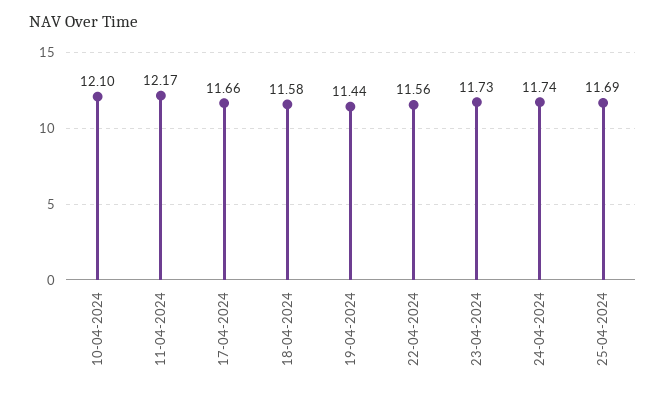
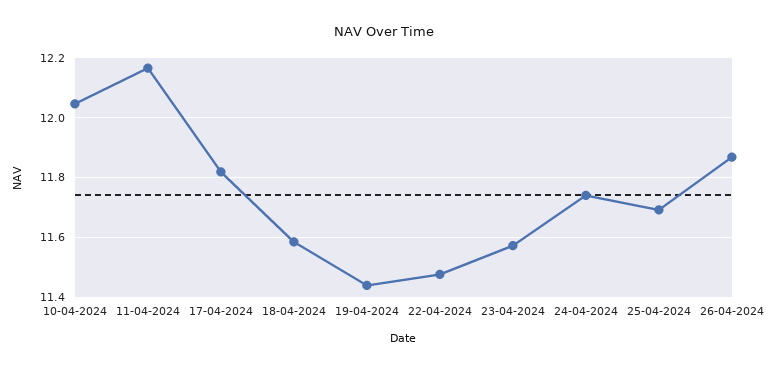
10-04-2024: 12.1 -> 12.05
17-04-2024: 11.66 -> 11.825
22-04-2024: 11.56 -> 11.475
23-04-2024: 11.73 -> 11.575
26-04-2024: none -> 11.875

